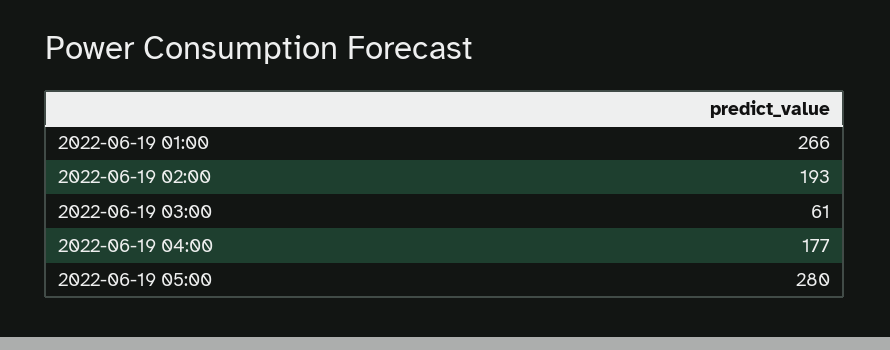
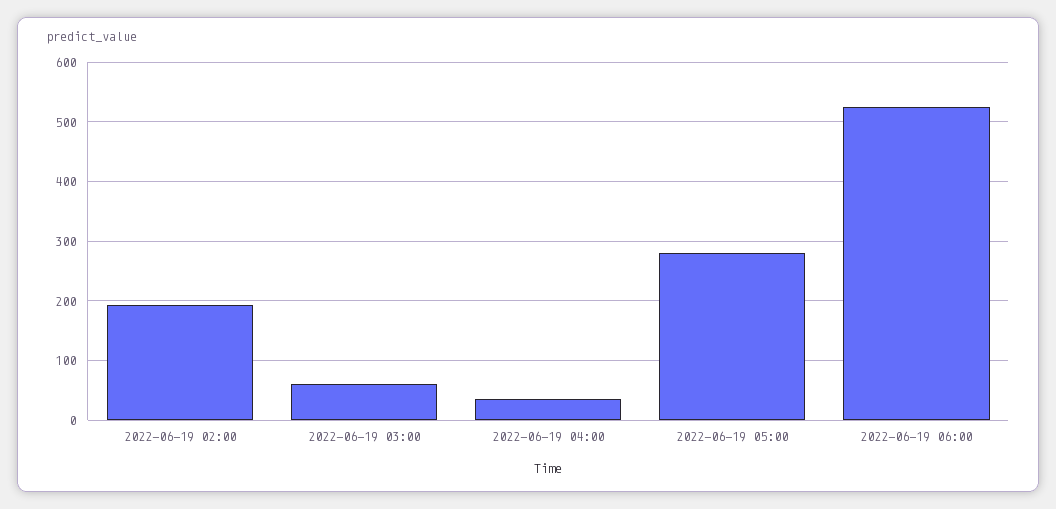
2022-06-19 01:00: 266 -> none
2022-06-19 04:00: 177 -> 40
2022-06-19 06:00: none -> 520

